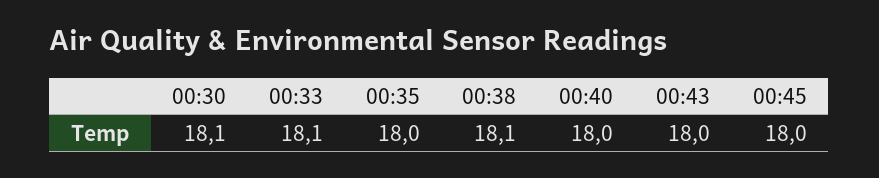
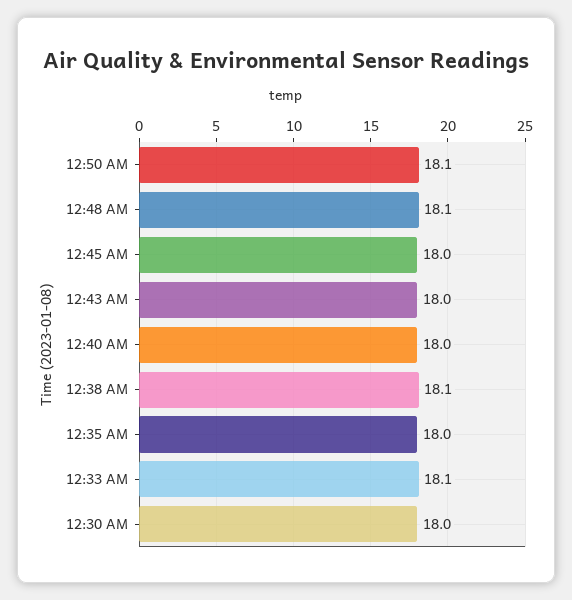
00:30: 18.1 -> 18
12:50 AM: none -> 18.1
12:48 AM: none -> 18.1

